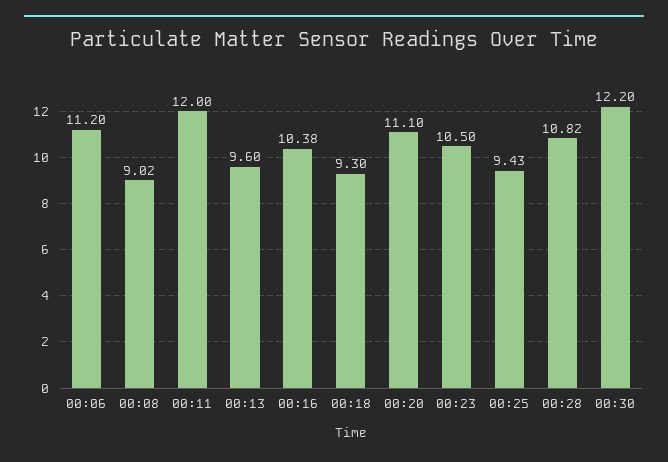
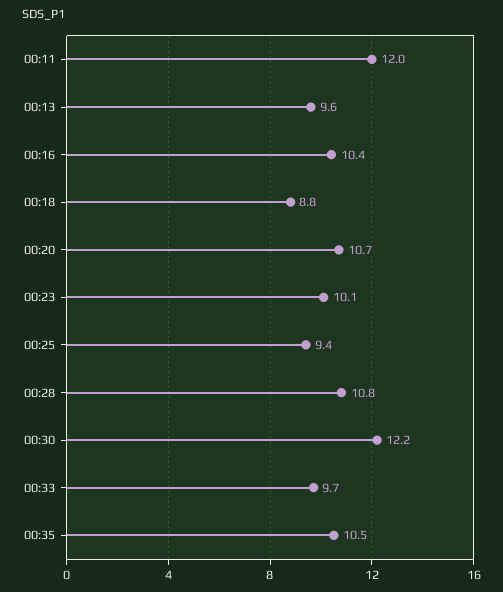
00:06: 11.2 -> none
00:08: 9.02 -> none
00:18: 9.3 -> 8.8
00:20: 11.1 -> 10.7
00:23: 10.5 -> 10.1
00:33: none -> 9.7
00:35: none -> 10.5

